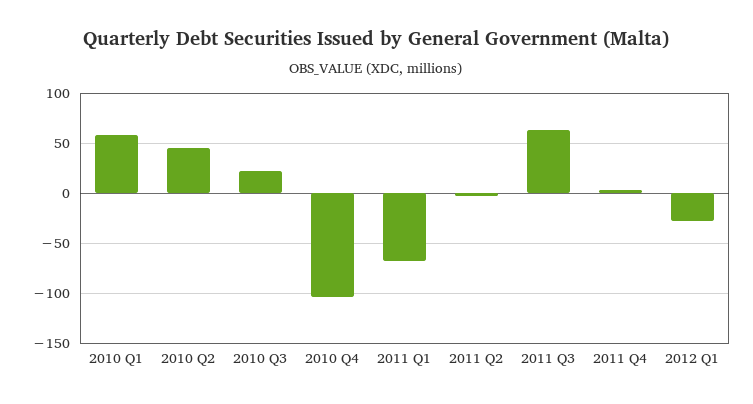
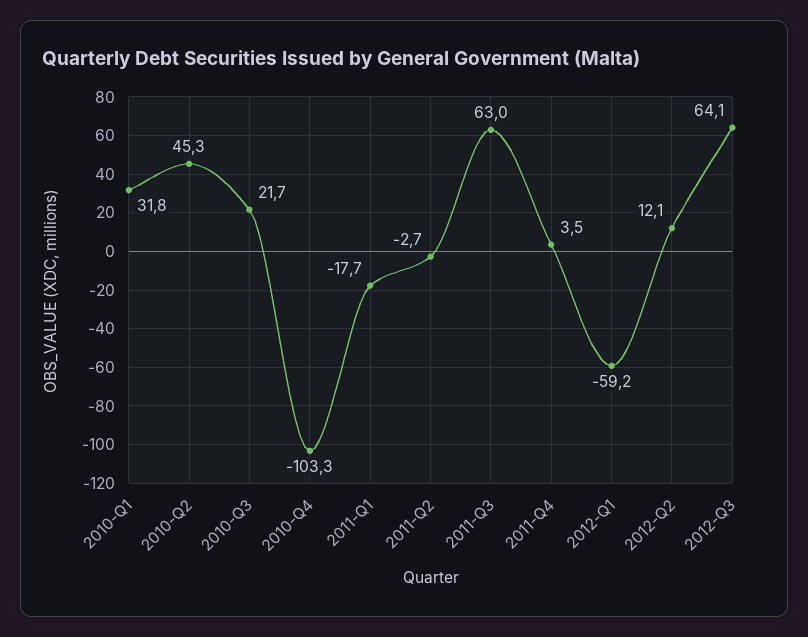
2010 Q1: 60 -> 31.8
2011 Q1: -70 -> -17.7
2012 Q1: -30 -> -59.2
2012-Q2: none -> 12.1
2012-Q3: none -> 64.1

